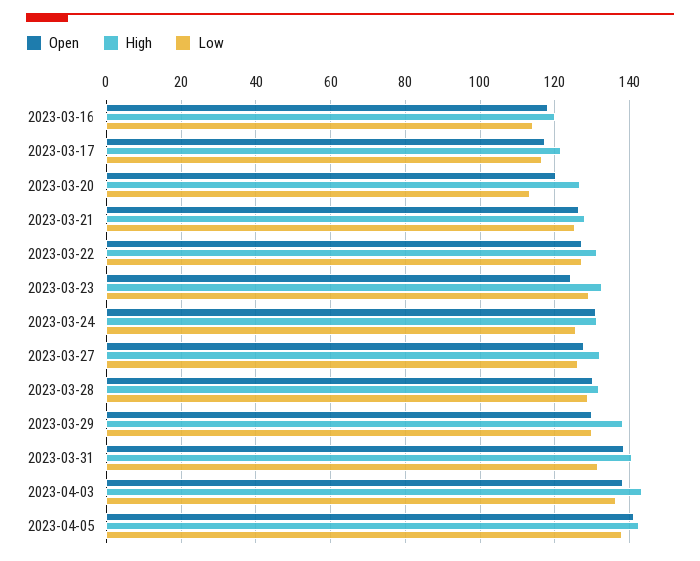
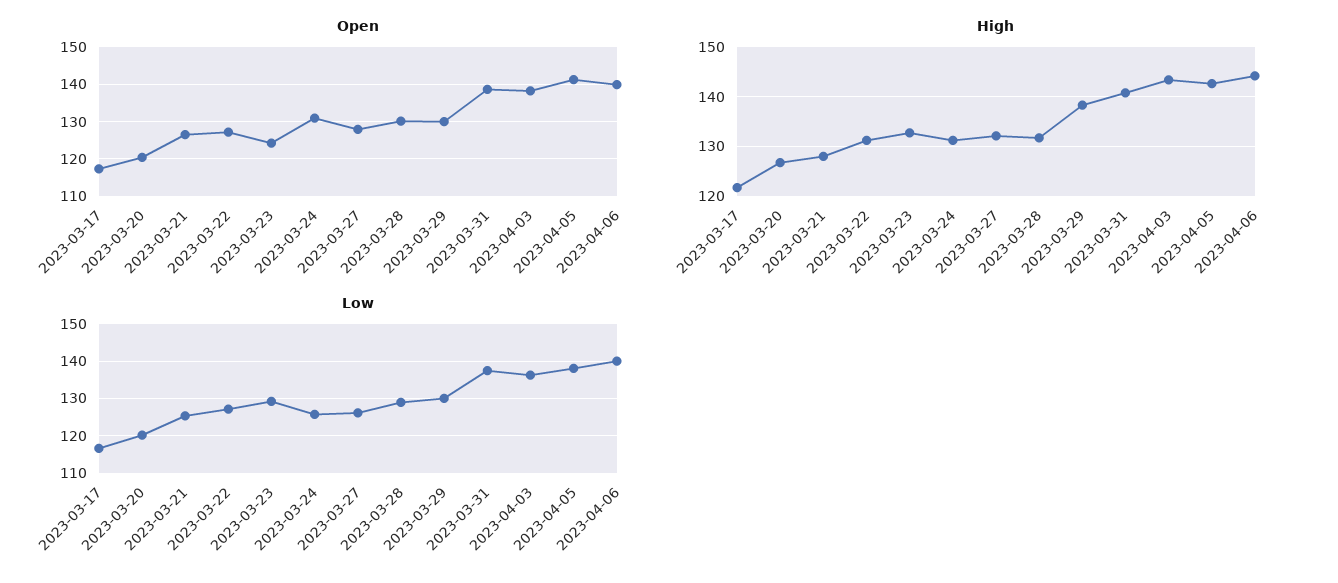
Open, 2023-03-16: 118 -> none
High, 2023-03-16: 120 -> none
Low, 2023-03-16: 114 -> none
Low, 2023-03-20: 114 -> 120
Low, 2023-03-31: 132 -> 138
Open, 2023-04-06: none -> 140
High, 2023-04-06: none -> 144
Low, 2023-04-06: none -> 140

